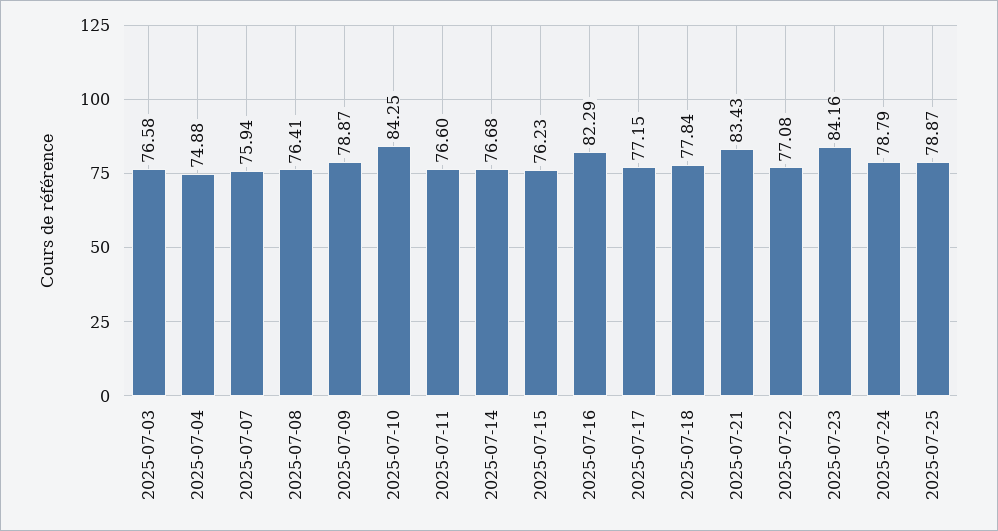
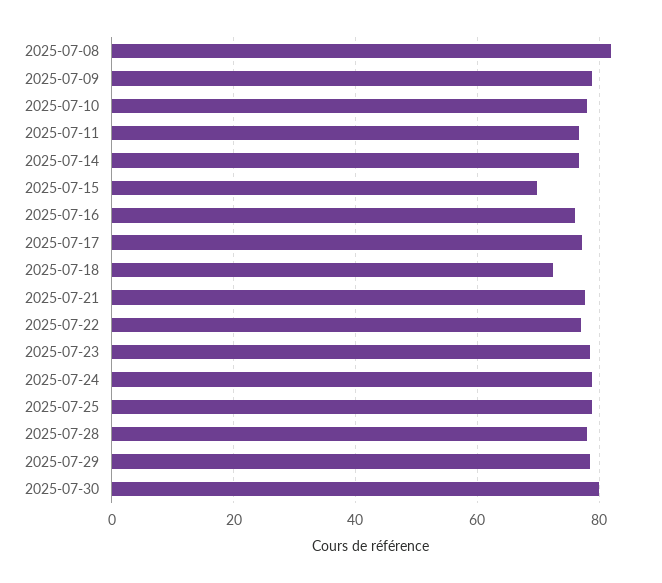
2025-07-03: 76.58 -> none
2025-07-04: 74.88 -> none
2025-07-07: 75.94 -> none
2025-07-08: 76.41 -> 82
2025-07-10: 84.25 -> 78
2025-07-15: 76.23 -> 70
2025-07-16: 82.29 -> 76
2025-07-18: 77.84 -> 72
2025-07-21: 83.43 -> 78
2025-07-23: 84.16 -> 78
2025-07-28: none -> 78
2025-07-29: none -> 78
2025-07-30: none -> 80

